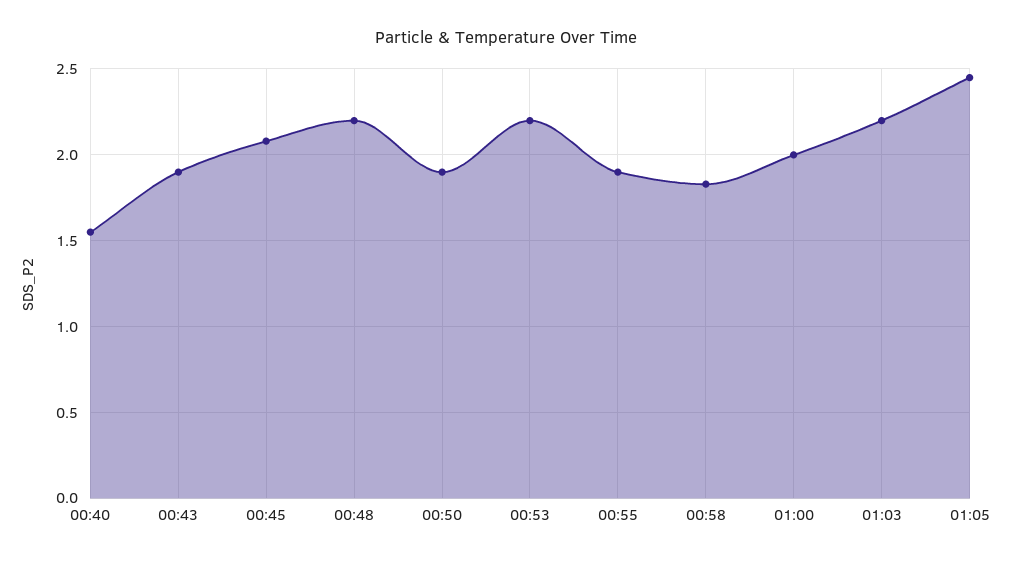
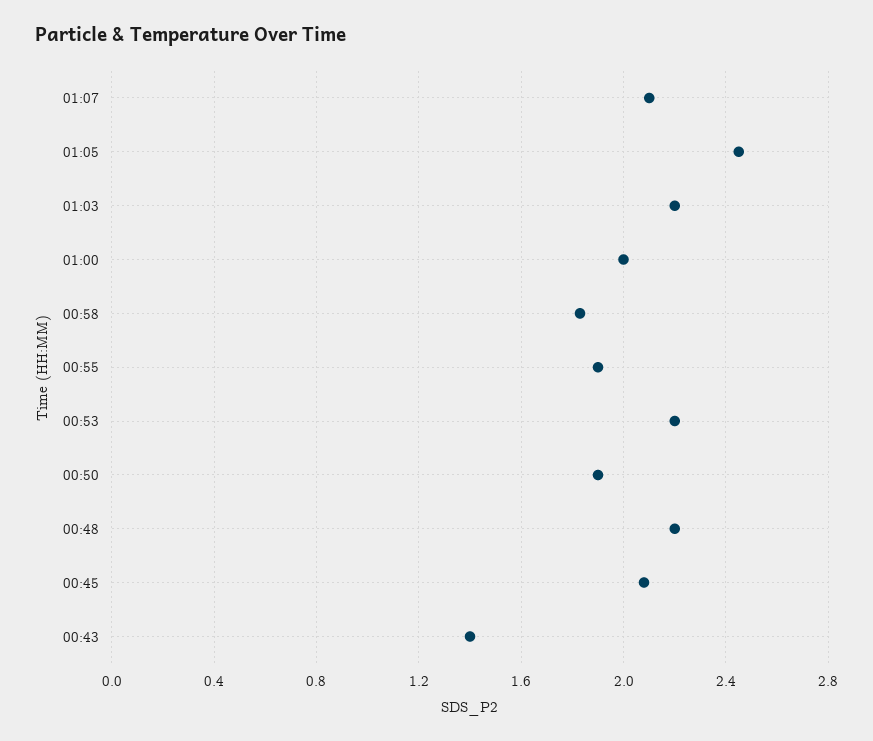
00:40: 1.55 -> none
00:43: 1.9 -> 1.4
01:07: none -> 2.1

